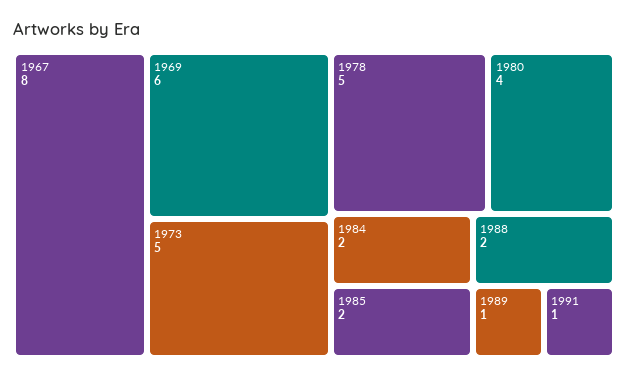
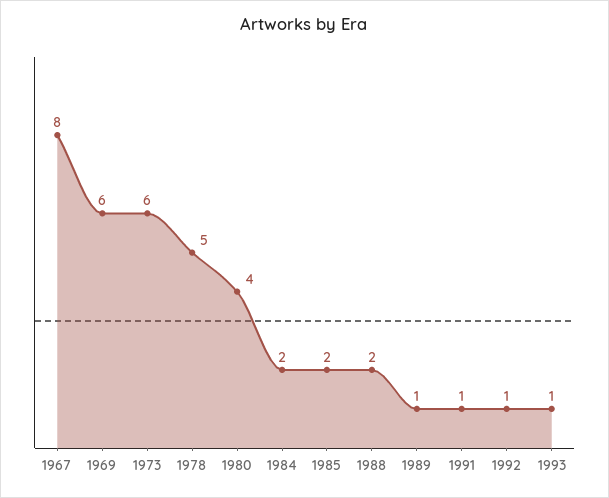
1973: 5 -> 6
1992: none -> 1
1993: none -> 1

